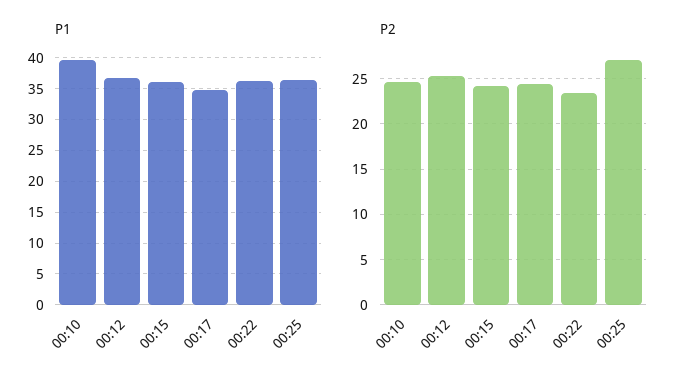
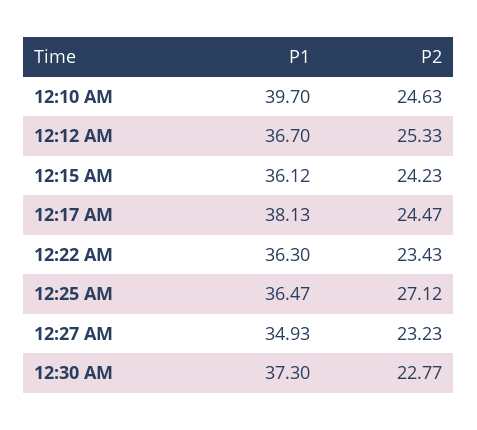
P1, 00:17: 35 -> 38.13
P1, 12:27 AM: none -> 34.93
P2, 12:27 AM: none -> 23.23
P1, 12:30 AM: none -> 37.3
P2, 12:30 AM: none -> 22.77

